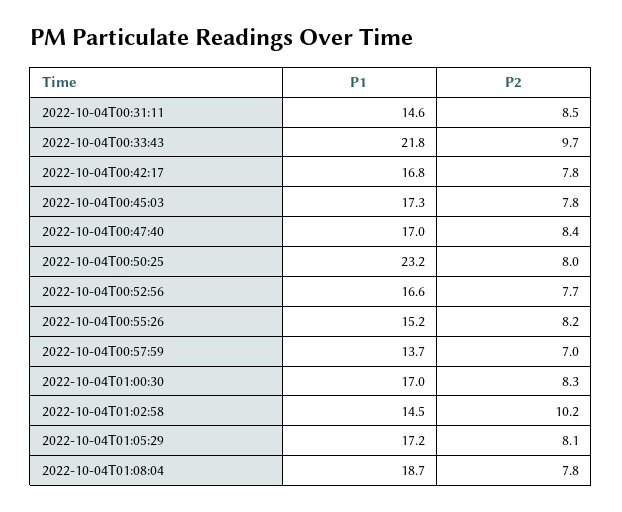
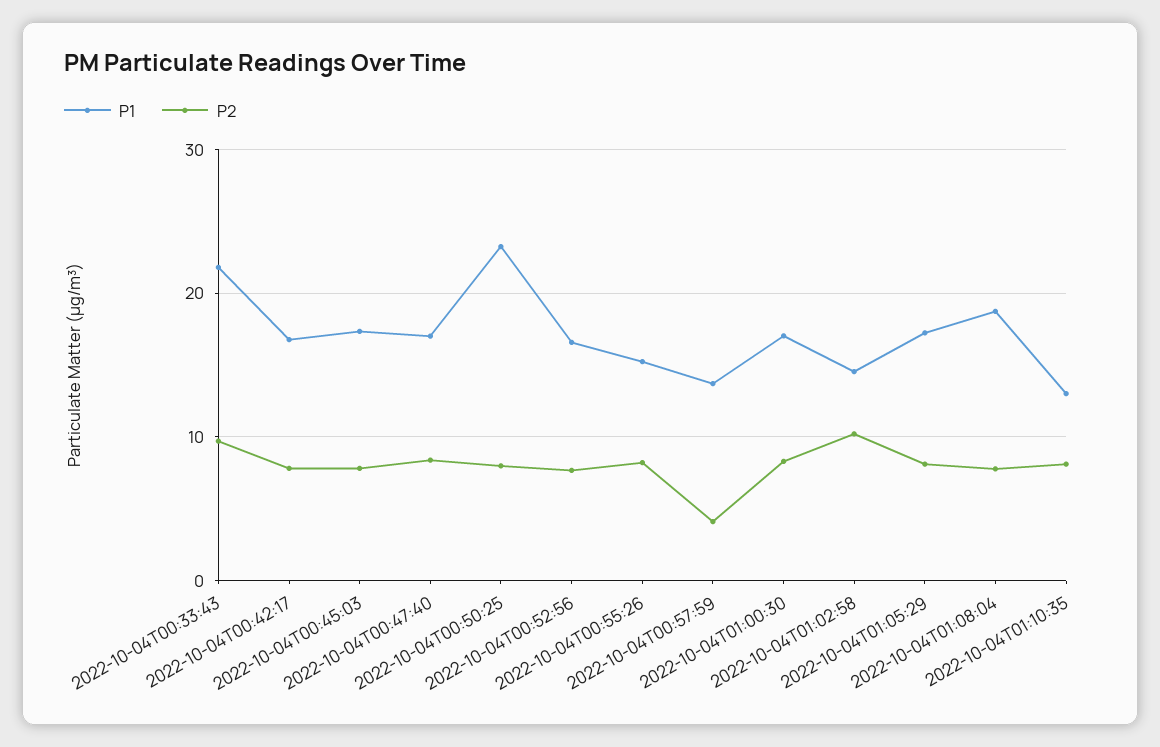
P1, 2022-10-04T00:31:11: 14.6 -> none
P2, 2022-10-04T00:31:11: 8.5 -> none
P2, 2022-10-04T00:57:59: 7 -> 4
P1, 2022-10-04T01:10:35: none -> 13
P2, 2022-10-04T01:10:35: none -> 8

